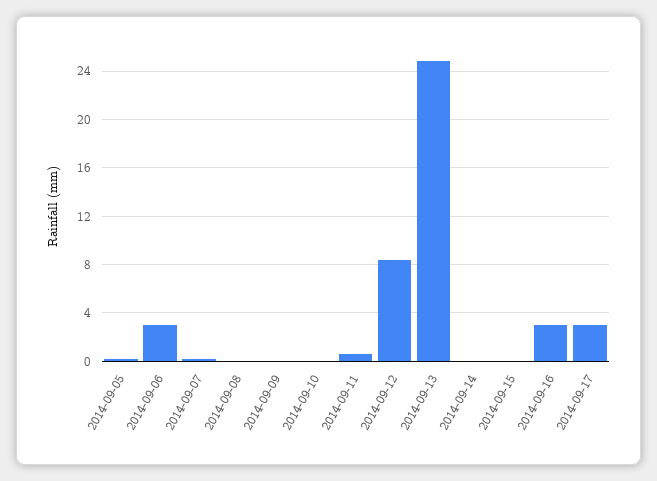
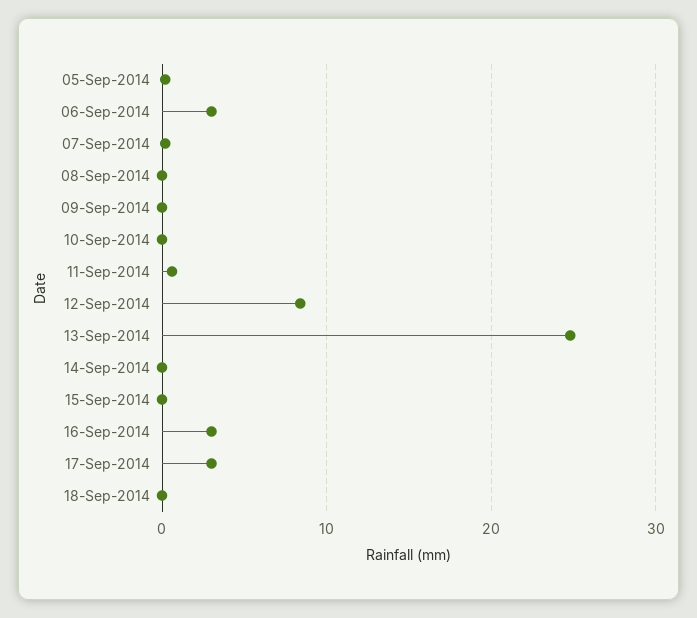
18-Sep-2014: none -> 0

